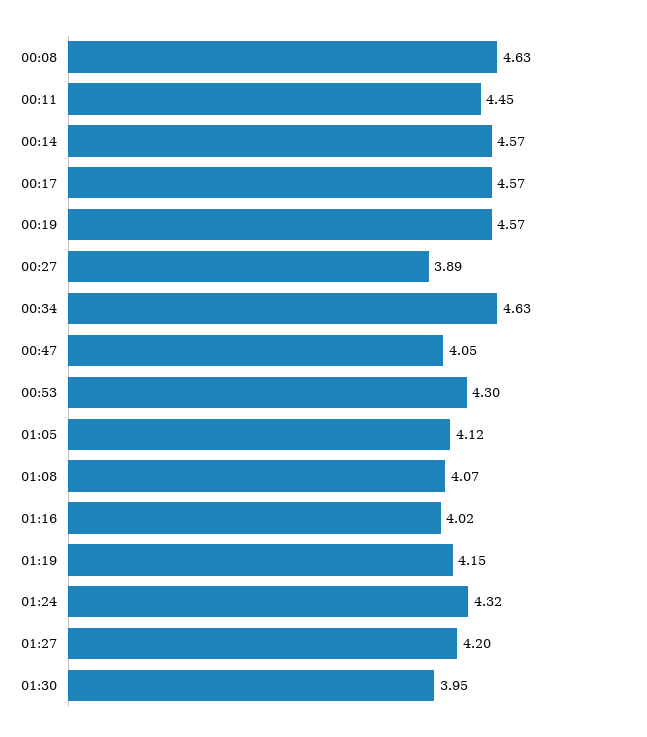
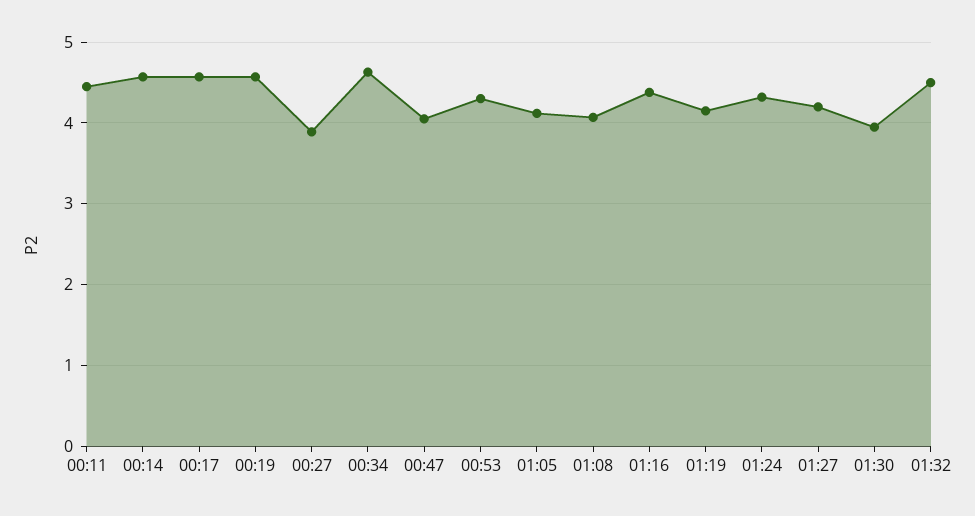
00:08: 4.63 -> none
01:16: 4.02 -> 4.4
01:32: none -> 4.5

